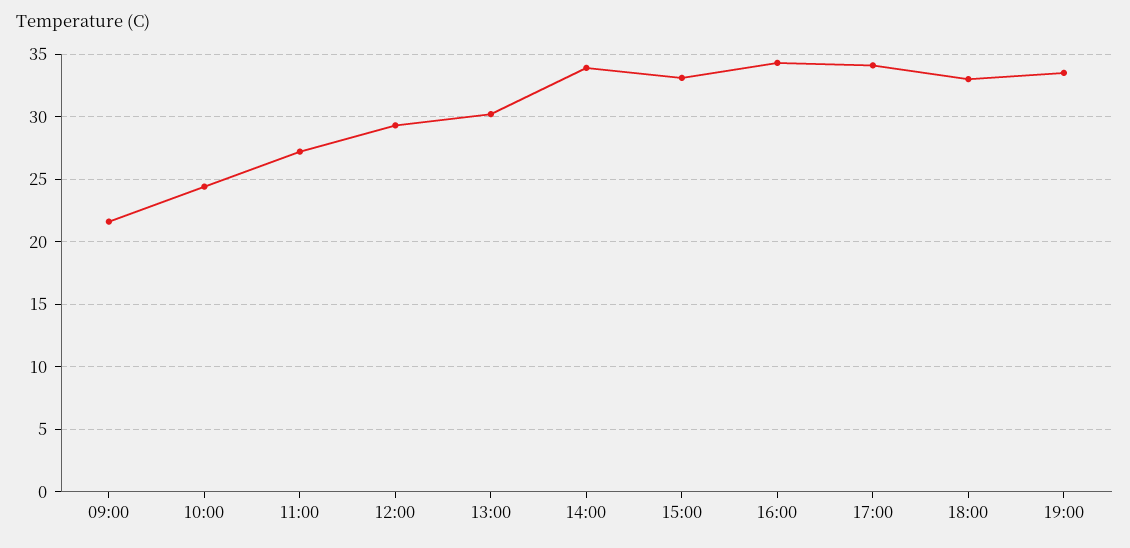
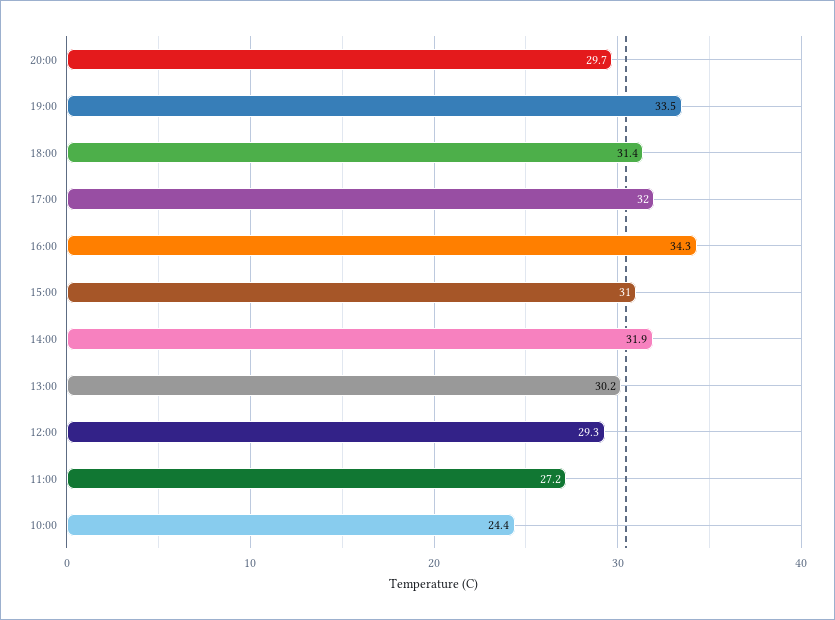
09:00: 21.5 -> none
14:00: 34 -> 31.9
15:00: 33 -> 31
17:00: 34 -> 32
18:00: 33 -> 31.4
20:00: none -> 29.7

